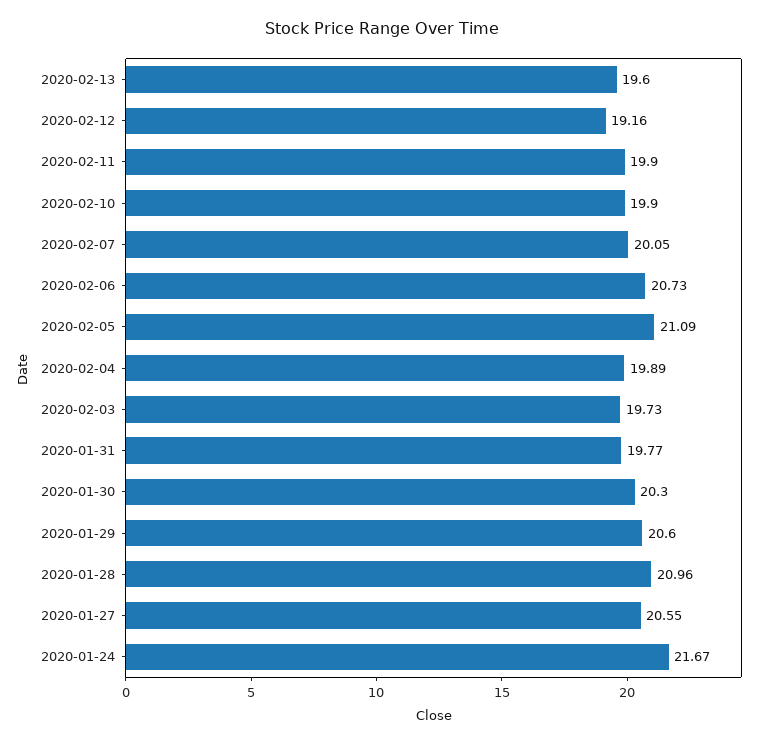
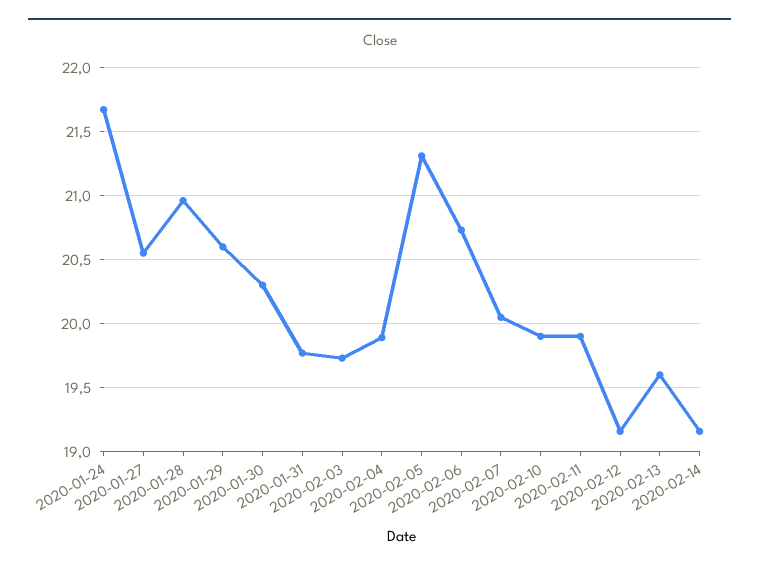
2020-02-05: 21.09 -> 21.3
2020-02-14: none -> 19.15

